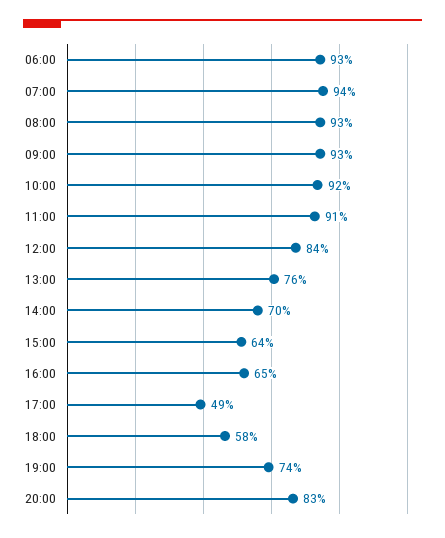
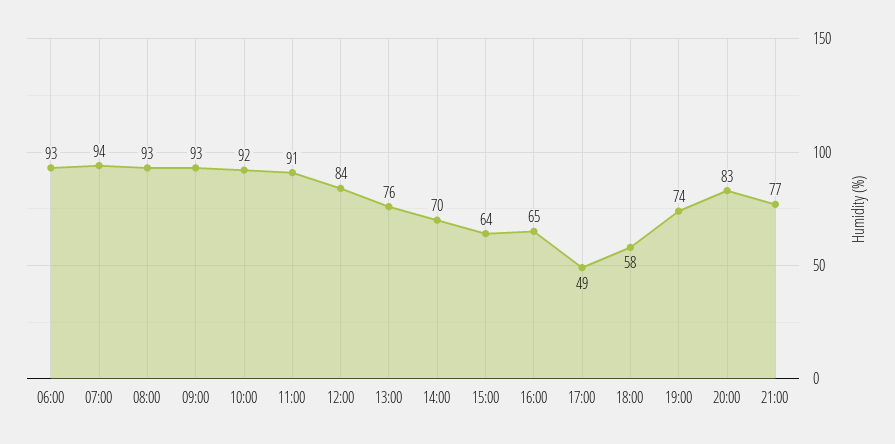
21:00: none -> 77

